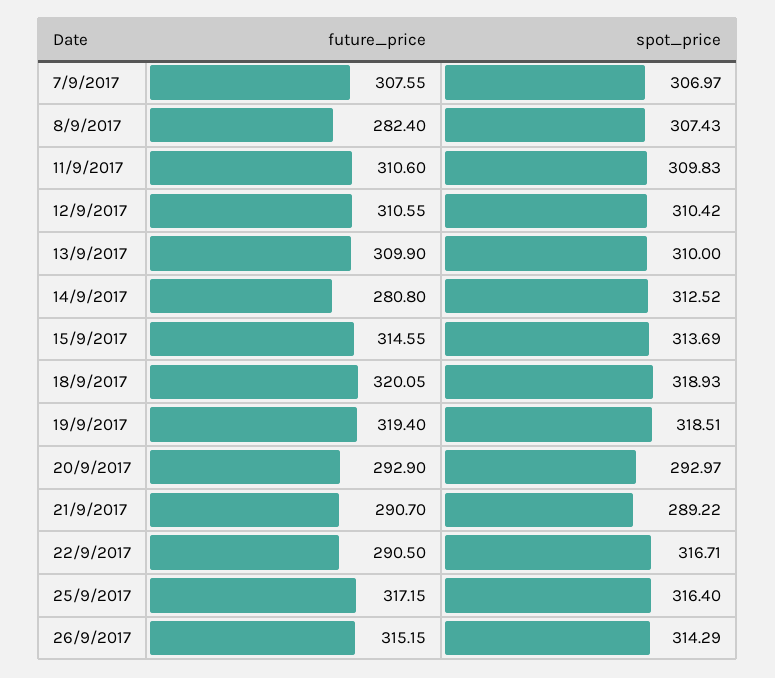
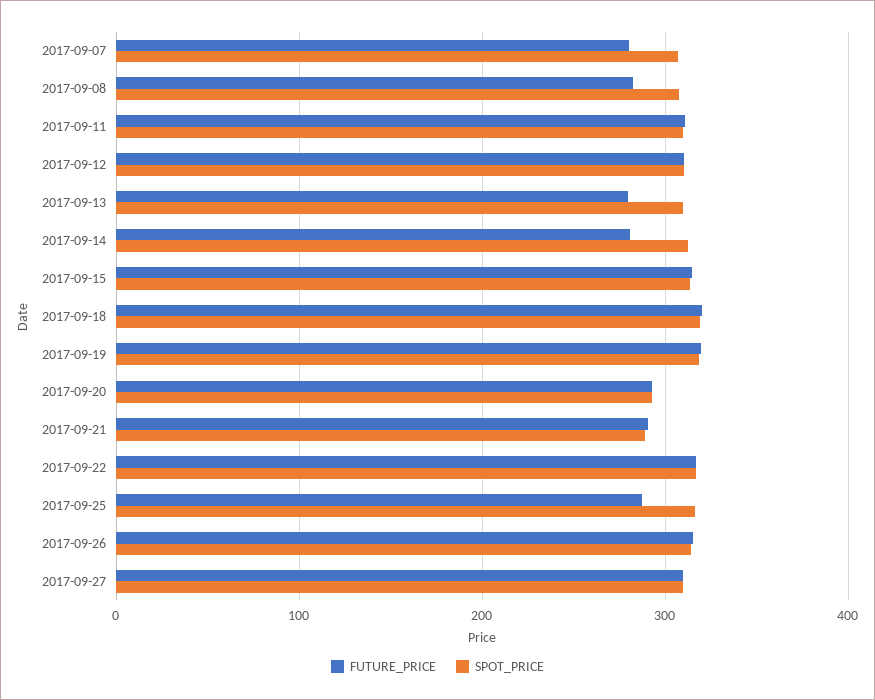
future_price, 7/9/2017: 307.55 -> 280
future_price, 13/9/2017: 309.9 -> 280
future_price, 22/9/2017: 290.5 -> 320
future_price, 25/9/2017: 317.15 -> 290
future_price, 2017-09-27: none -> 310
spot_price, 2017-09-27: none -> 310

